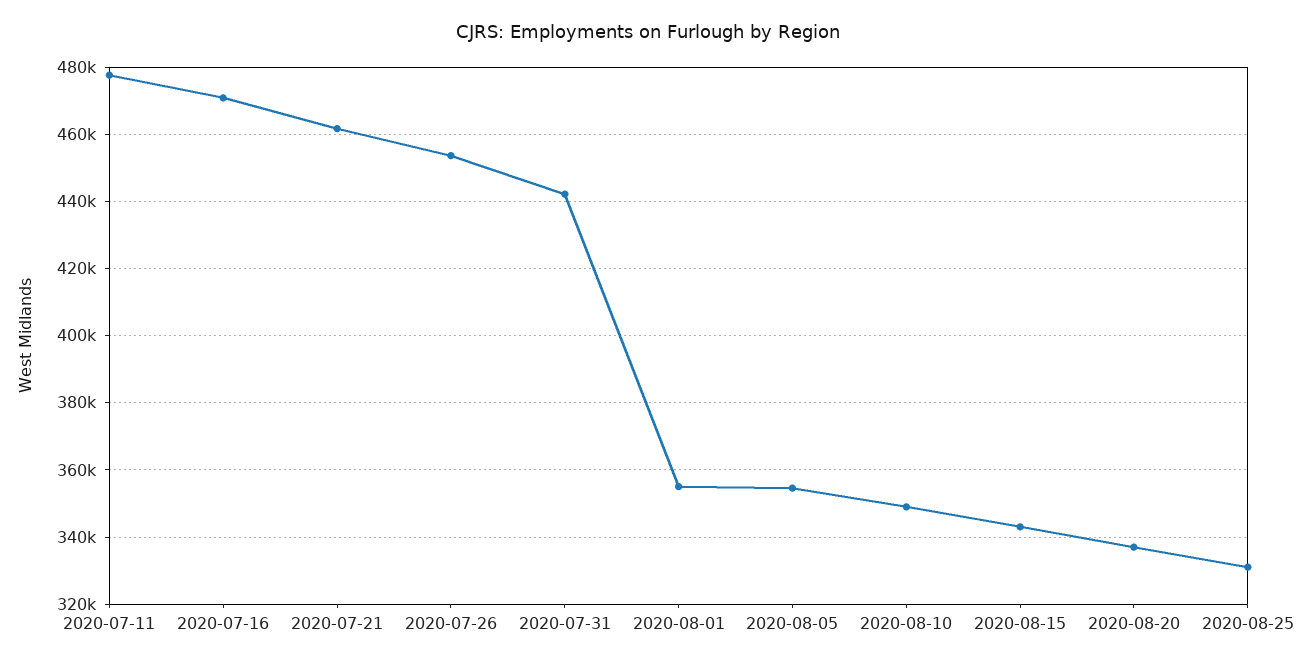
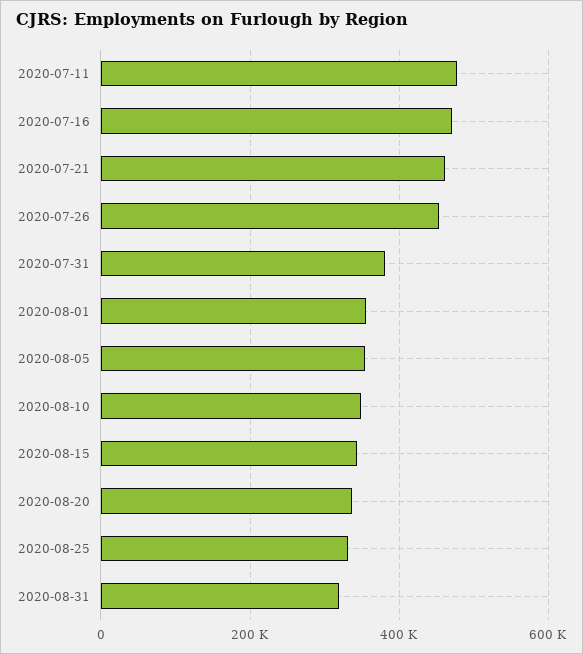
2020-07-31: 442000 -> 380000
2020-08-31: none -> 320000

